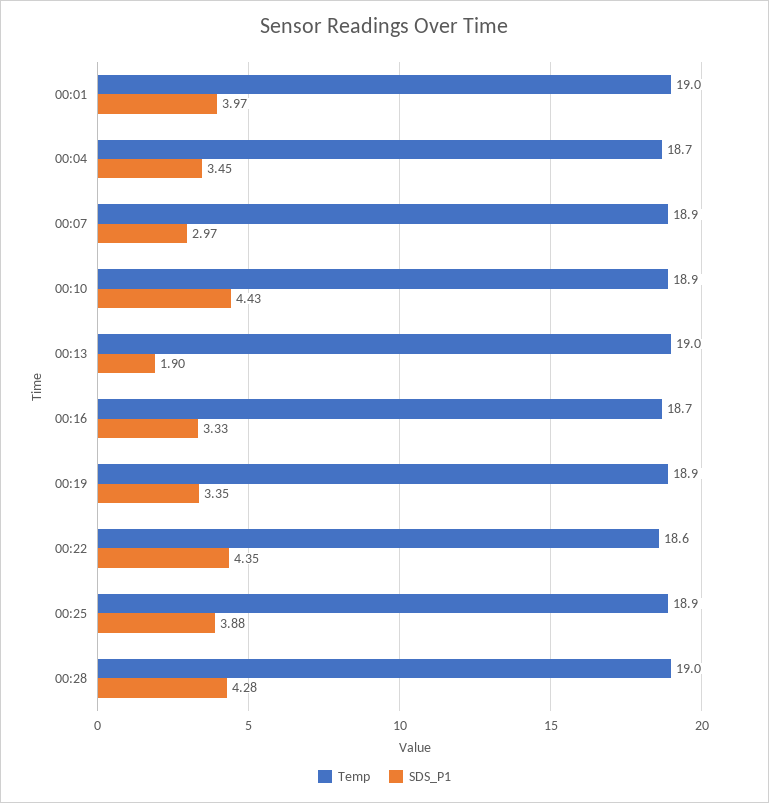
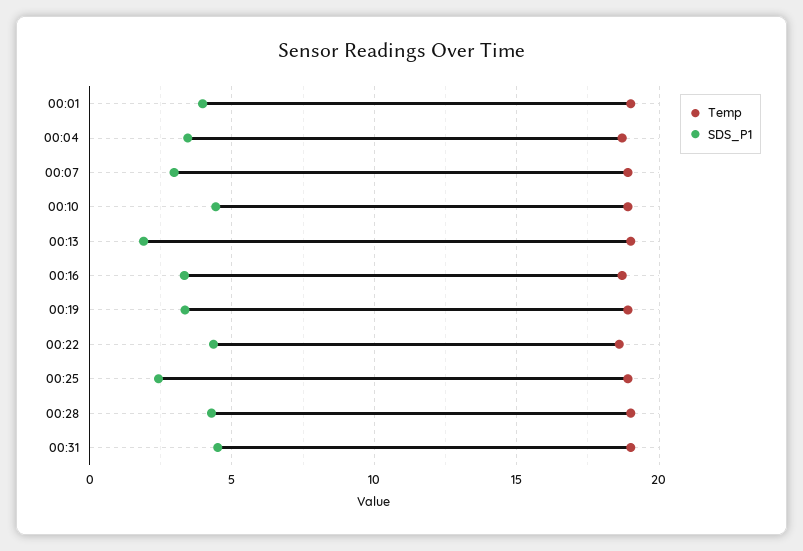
SDS_P1, 00:25: 3.88 -> 2.5
Temp, 00:31: none -> 19
SDS_P1, 00:31: none -> 4.5

